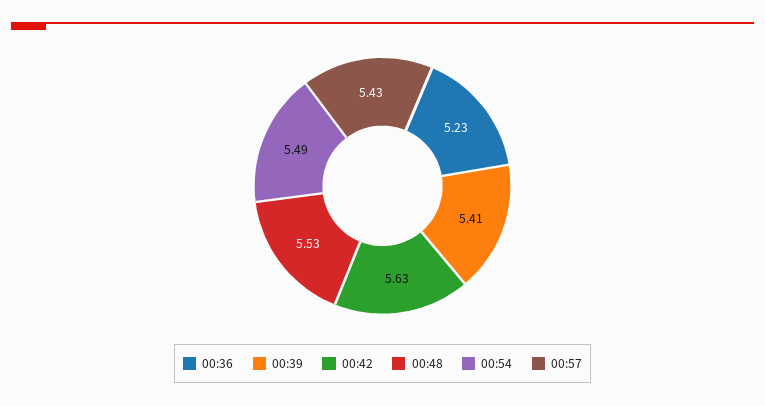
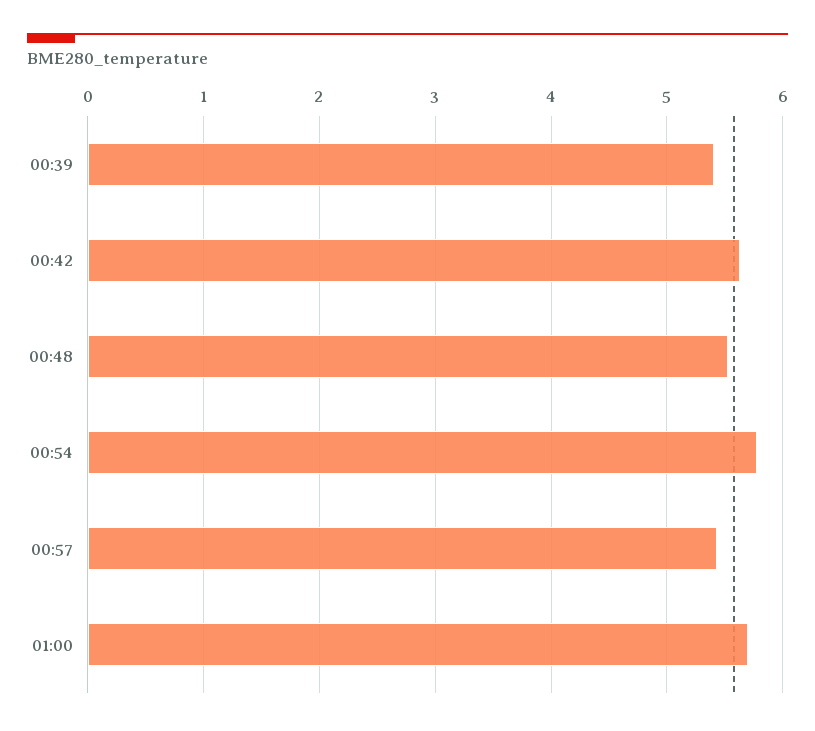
00:36: 5.23 -> none
00:54: 5.49 -> 5.8
01:00: none -> 5.7

